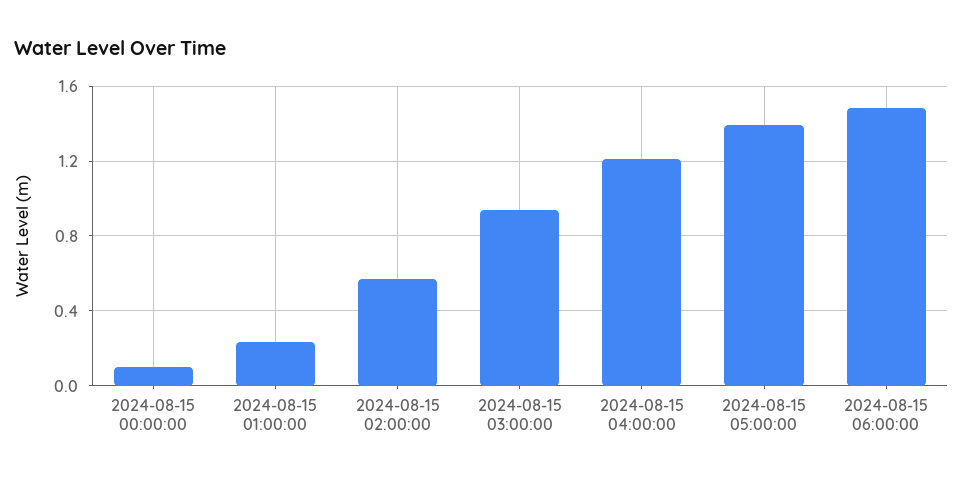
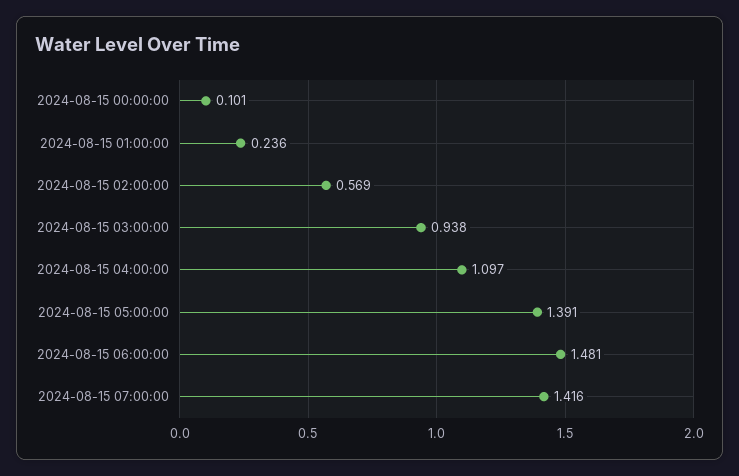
2024-08-15 04:00:00: 1.2 -> 1.097
2024-08-15 07:00:00: none -> 1.416

